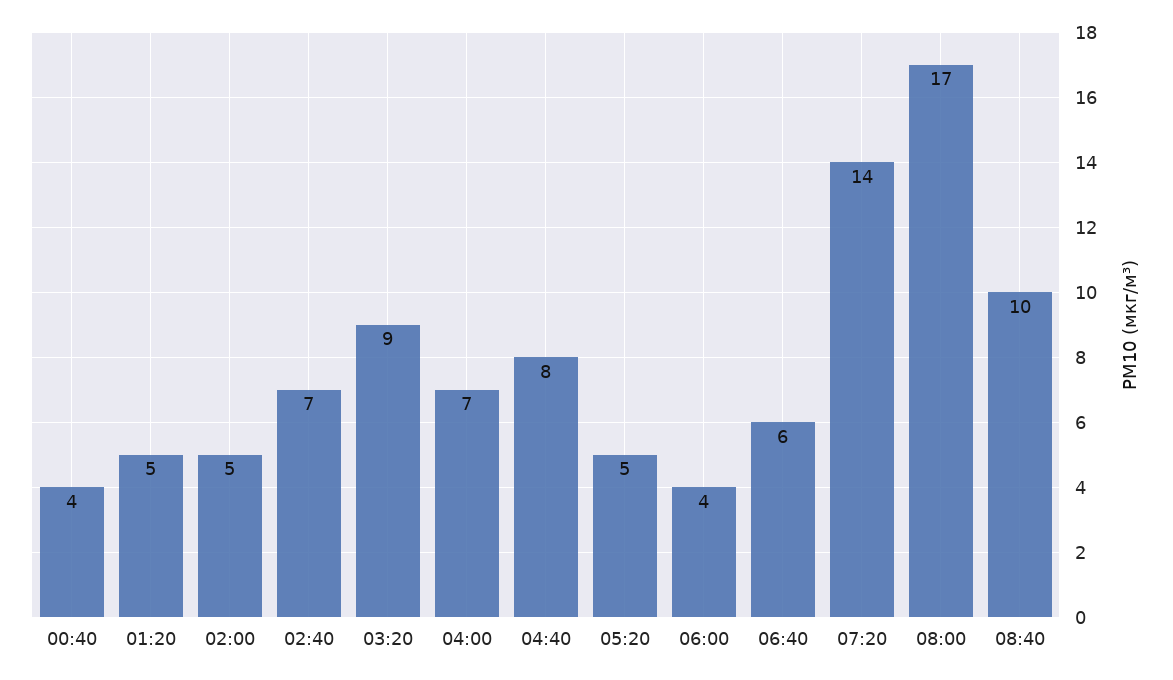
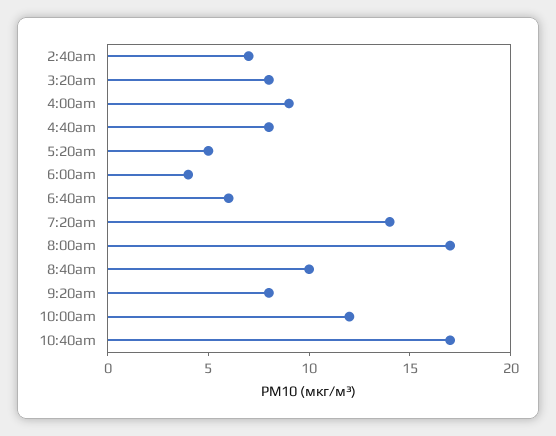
00:40: 4 -> none
01:20: 5 -> none
02:00: 5 -> none
03:20: 9 -> 8
04:00: 7 -> 9
9:20am: none -> 8
10:00am: none -> 12
10:40am: none -> 17

